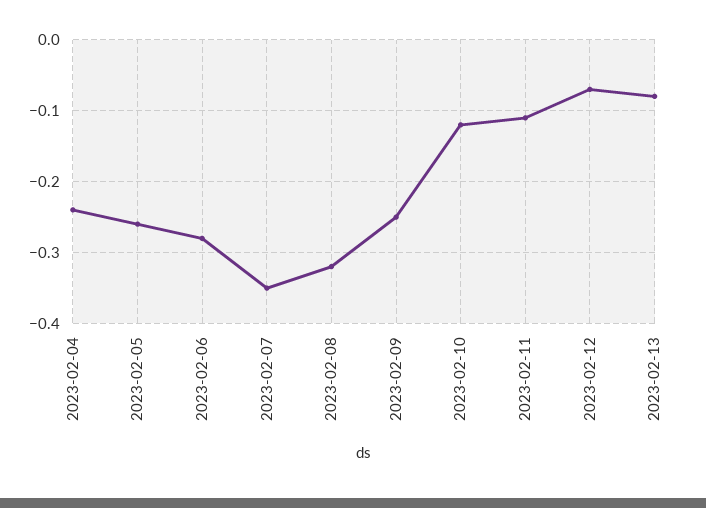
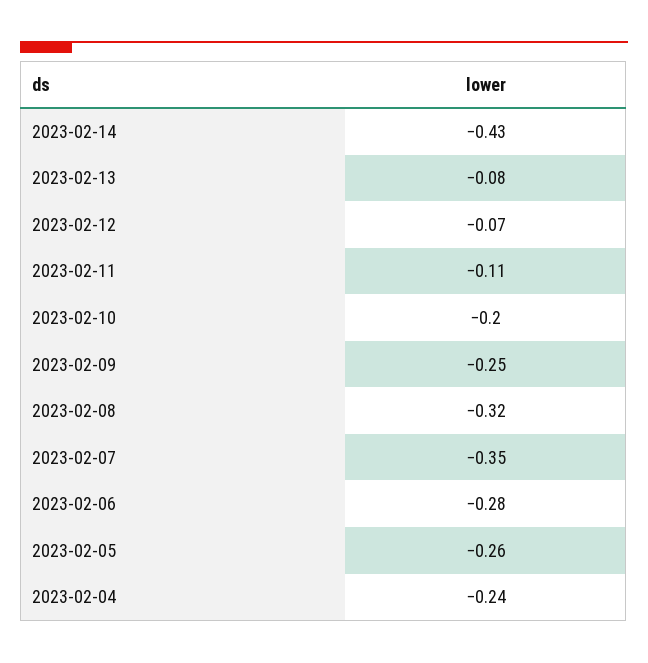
2023-02-10: -0.12 -> -0.2
2023-02-14: none -> -0.43

